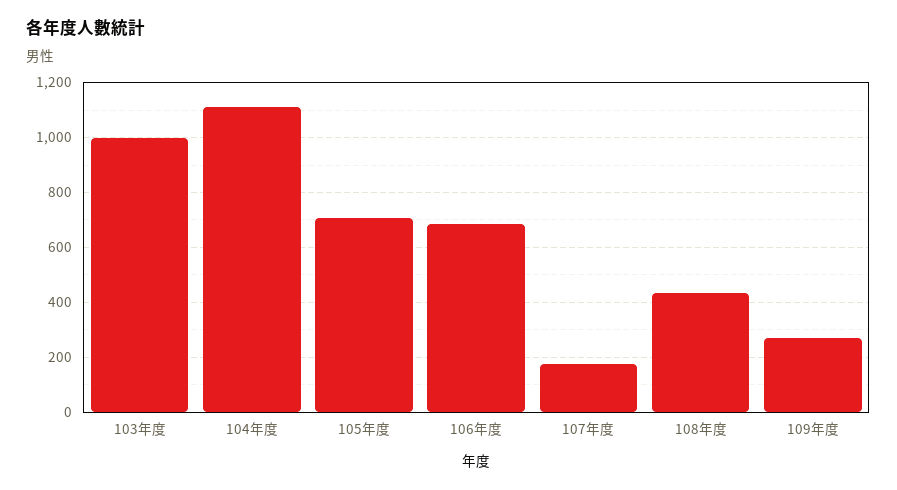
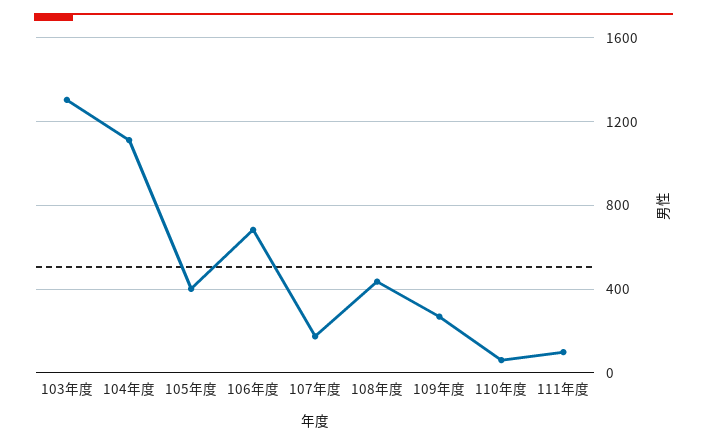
103年度: 1000 -> 1300
105年度: 700 -> 400
110年度: none -> 50
111年度: none -> 100

